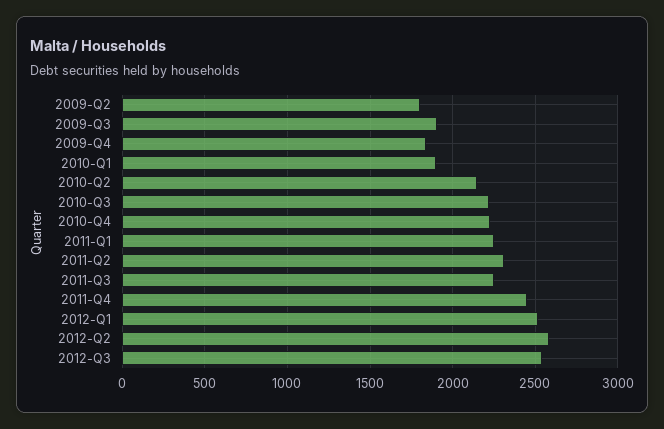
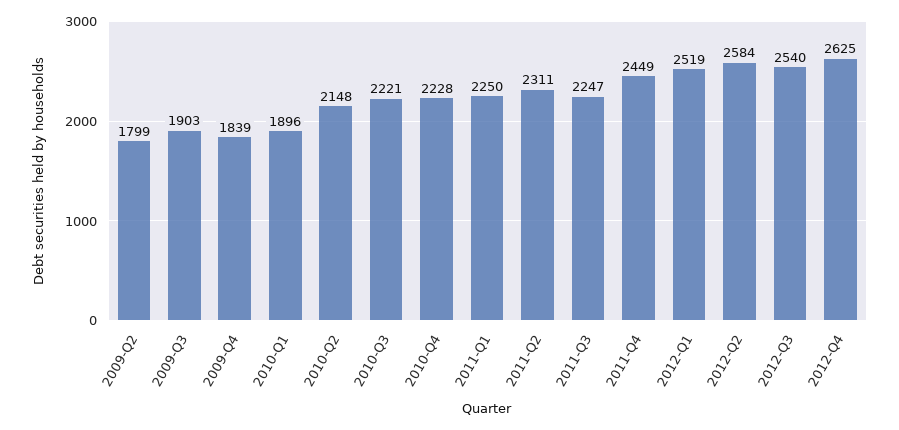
2012-Q4: none -> 2625

